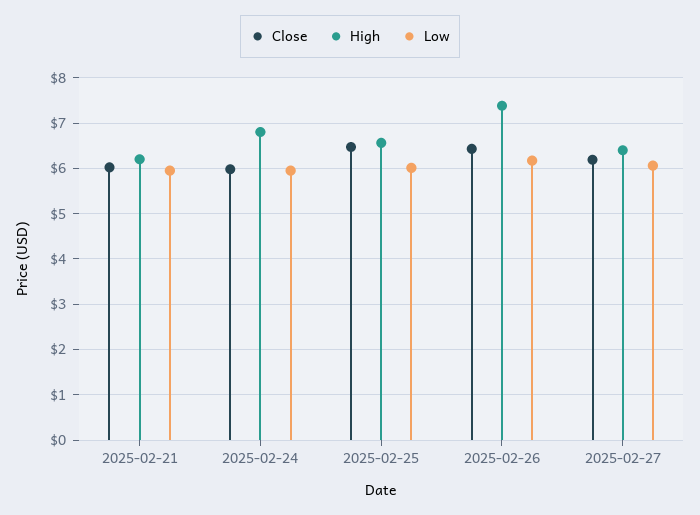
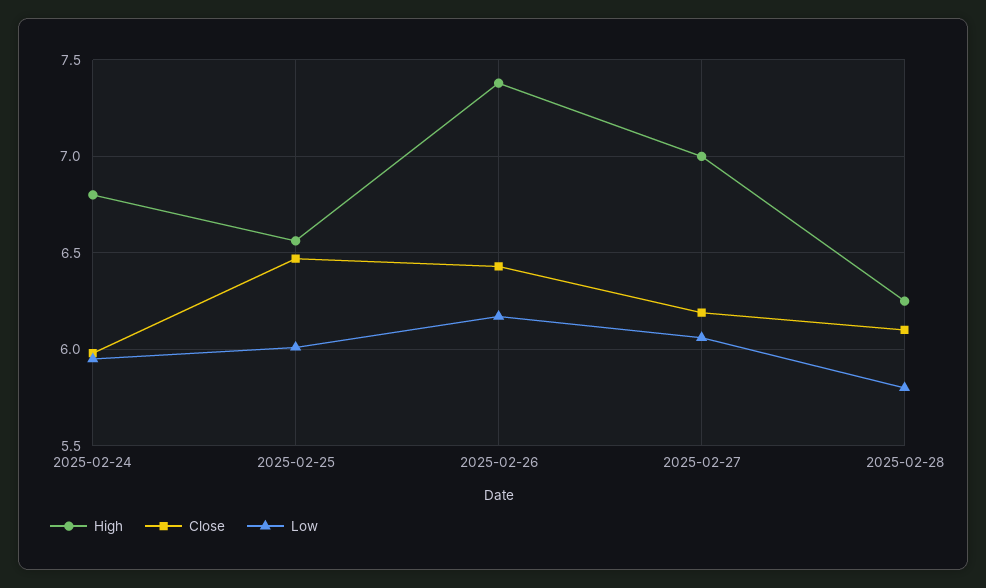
Close, 2025-02-21: 6 -> none
High, 2025-02-21: 6.2 -> none
Low, 2025-02-21: 6 -> none
High, 2025-02-27: 6.4 -> 7
High, 2025-02-28: none -> 6.25
Close, 2025-02-28: none -> 6.1
Low, 2025-02-28: none -> 5.8

